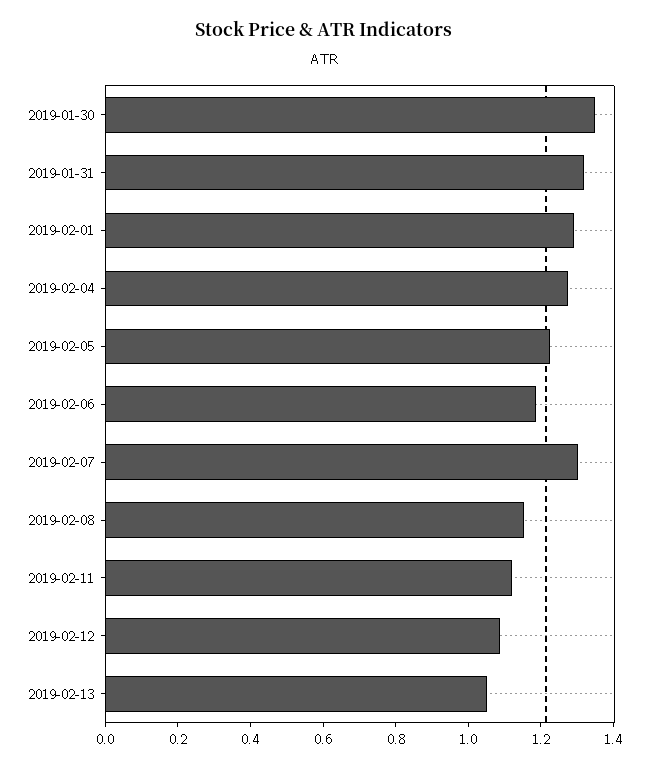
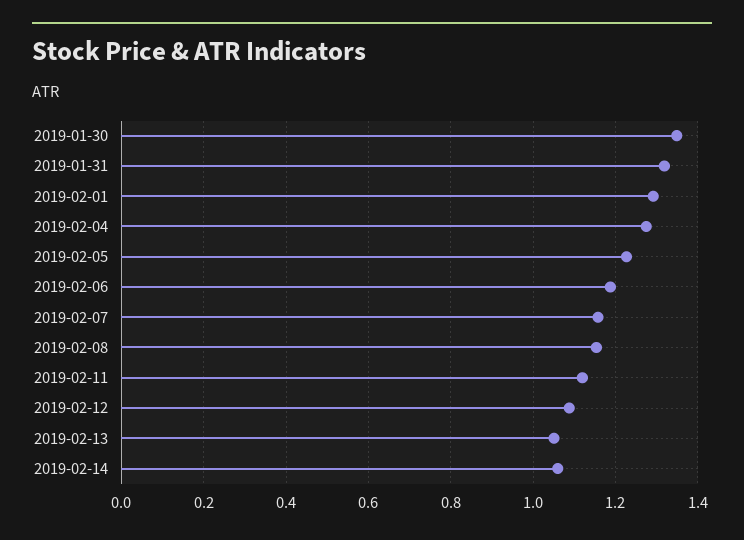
2019-02-07: 1.3 -> 1.16
2019-02-14: none -> 1.06

